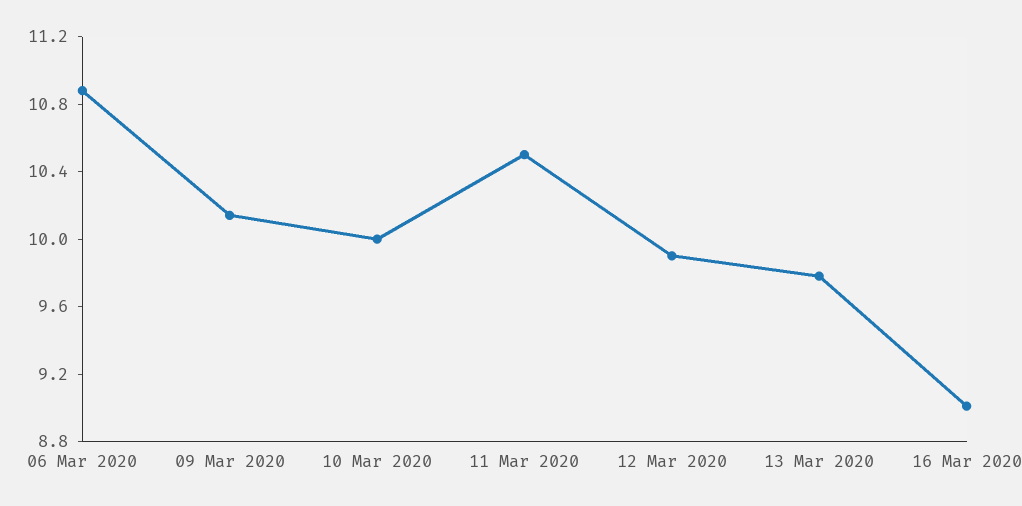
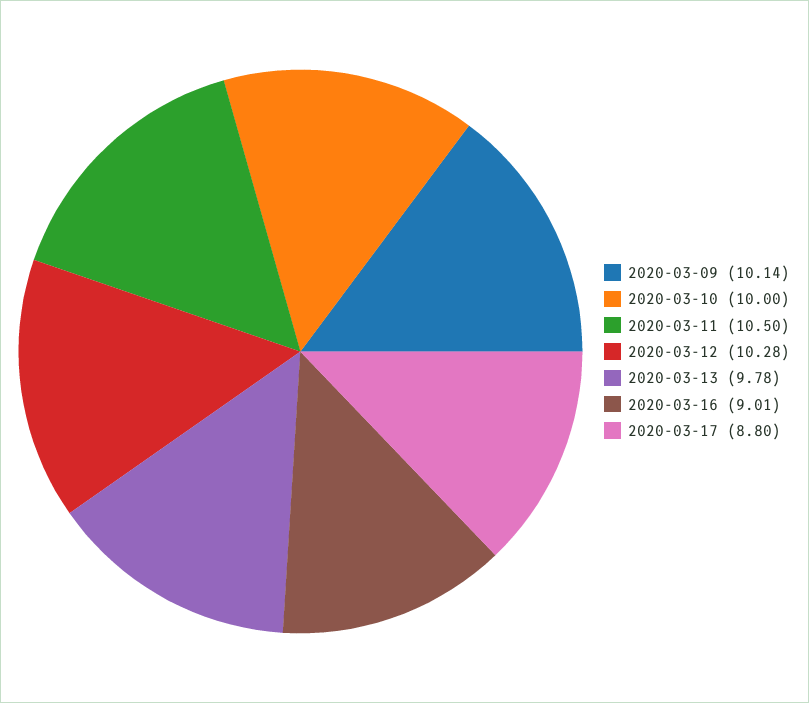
06 Mar 2020: 10.9 -> none
12 Mar 2020: 9.9 -> 10.28
2020-03-17: none -> 8.8

